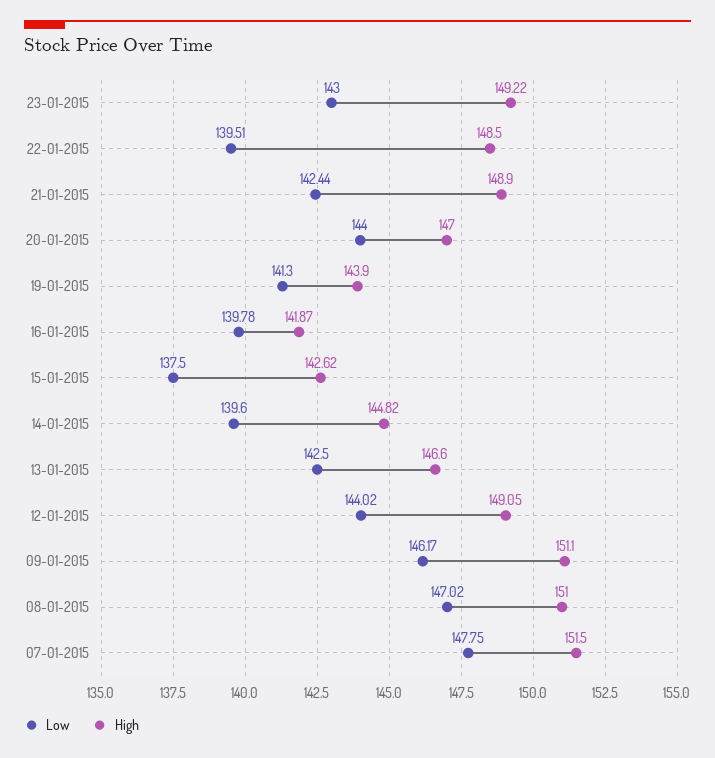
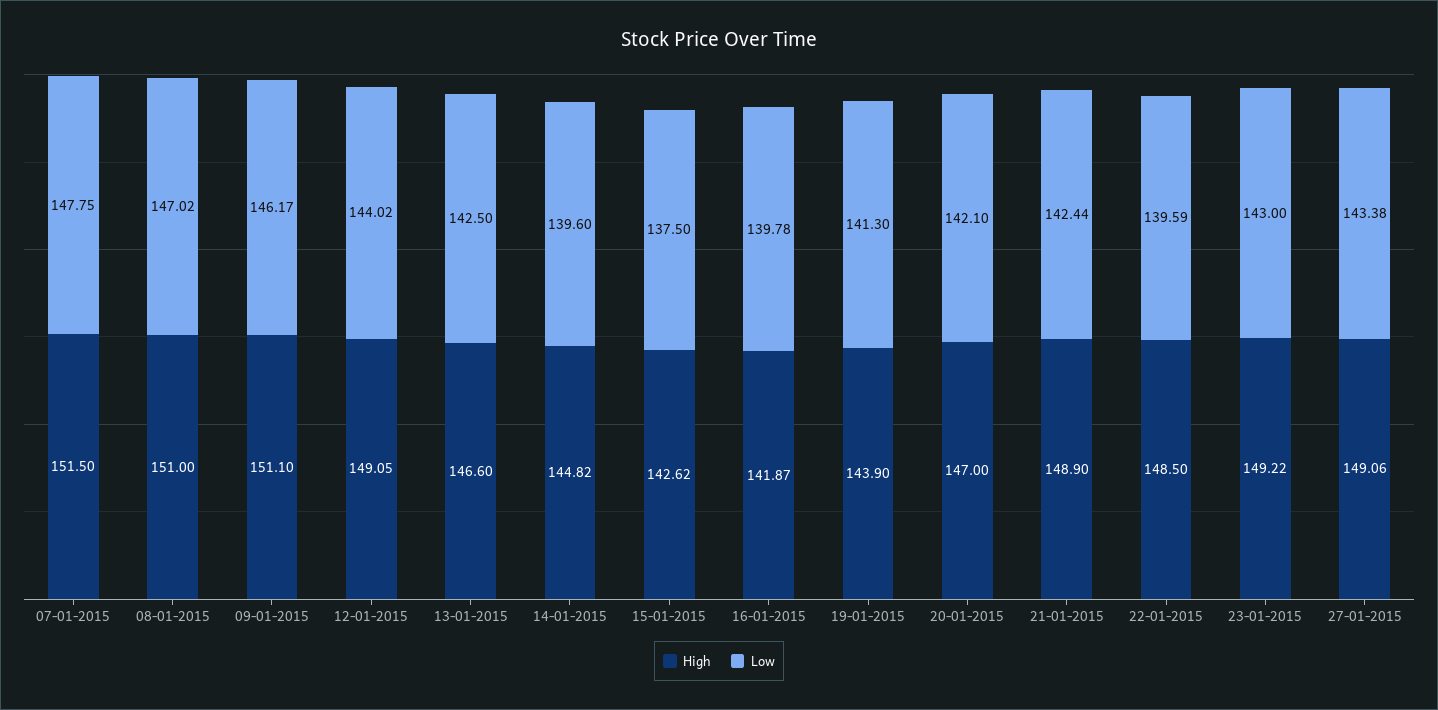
Low, 22-01-2015: 139.51 -> 139.59
Low, 20-01-2015: 144 -> 142.1
High, 27-01-2015: none -> 149.06
Low, 27-01-2015: none -> 143.38

